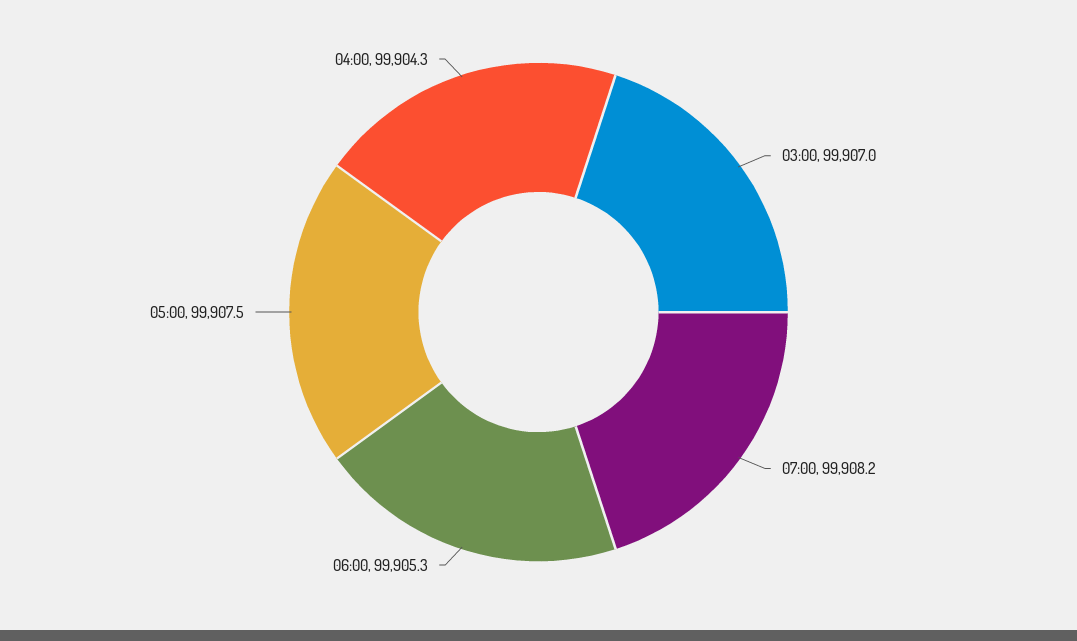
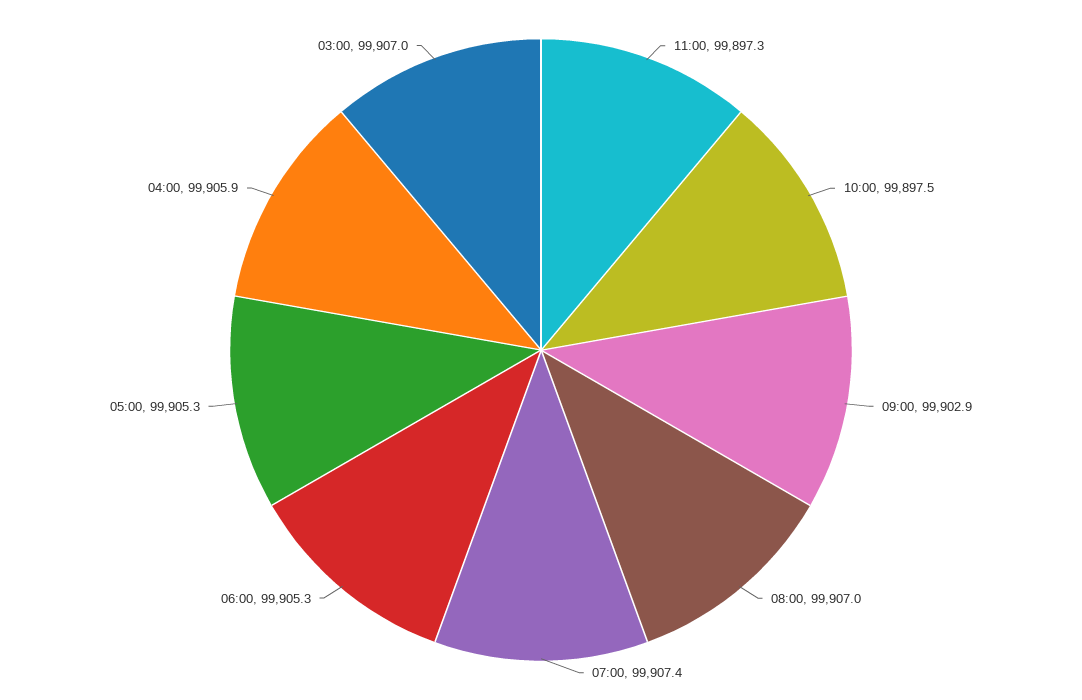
07:00: 99908.2 -> 99907.4
05:00: 99907.5 -> 99905.3
04:00: 99904.3 -> 99905.9
11:00: none -> 99897.3
10:00: none -> 99897.5
09:00: none -> 99902.9
08:00: none -> 99907

